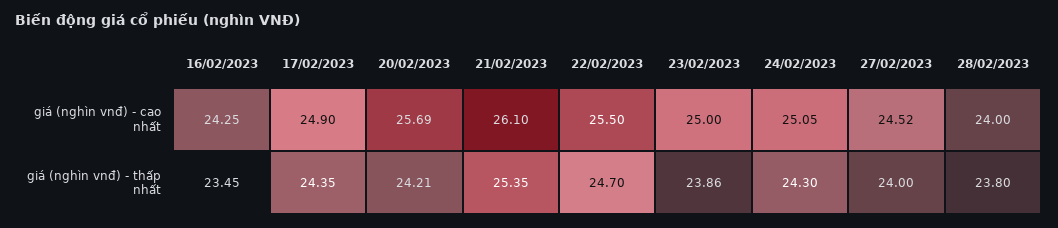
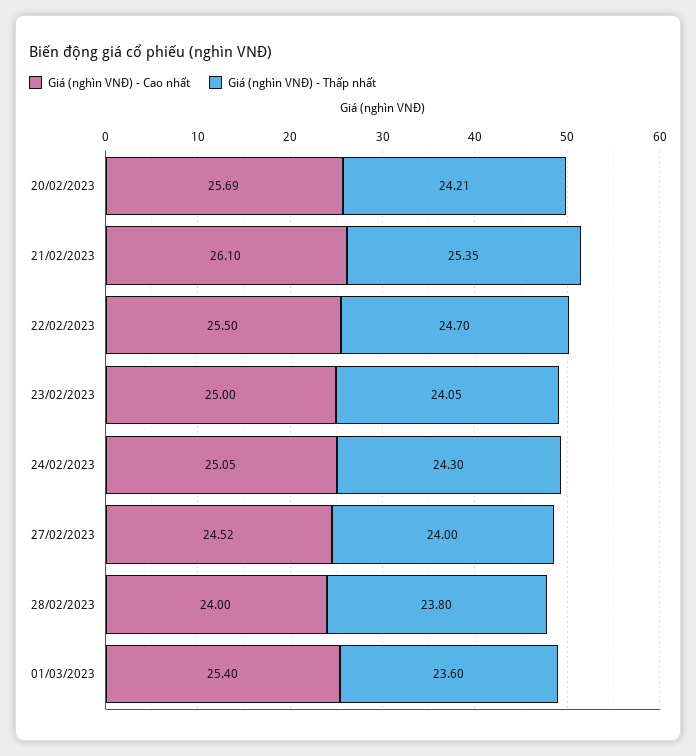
giá (nghìn vnđ) - cao nhất, 16/02/2023: 24.25 -> none
giá (nghìn vnđ) - cao nhất, 17/02/2023: 24.9 -> none
giá (nghìn vnđ) - thấp nhất, 16/02/2023: 23.45 -> none
giá (nghìn vnđ) - thấp nhất, 17/02/2023: 24.35 -> none
giá (nghìn vnđ) - thấp nhất, 23/02/2023: 23.86 -> 24.05
giá (nghìn vnđ) - cao nhất, 01/03/2023: none -> 25.4
giá (nghìn vnđ) - thấp nhất, 01/03/2023: none -> 23.6

